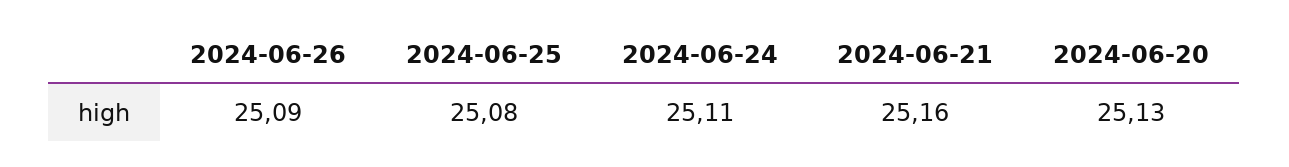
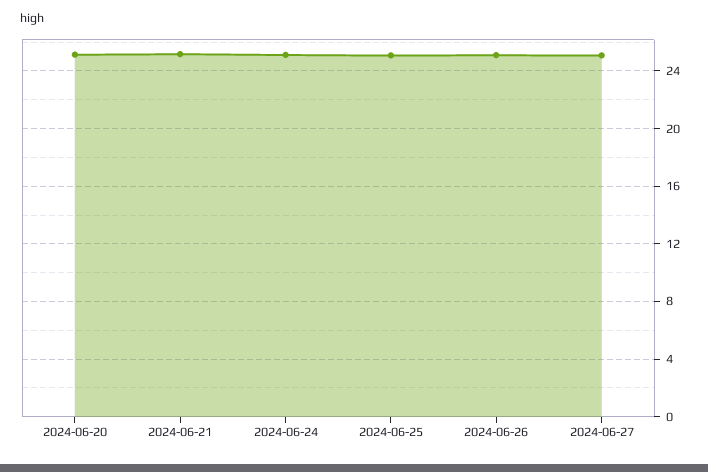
2024-06-27: none -> 25

